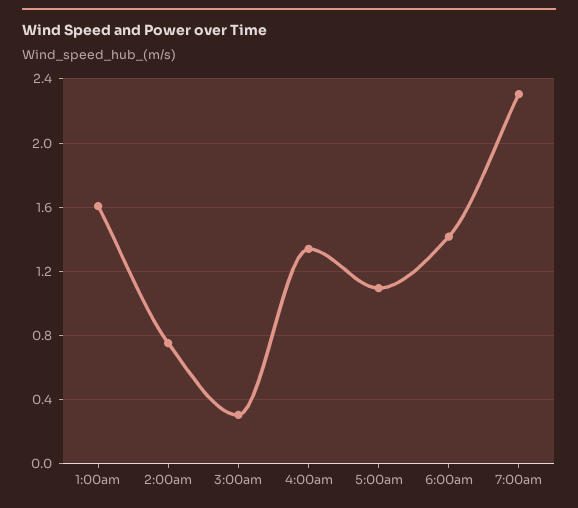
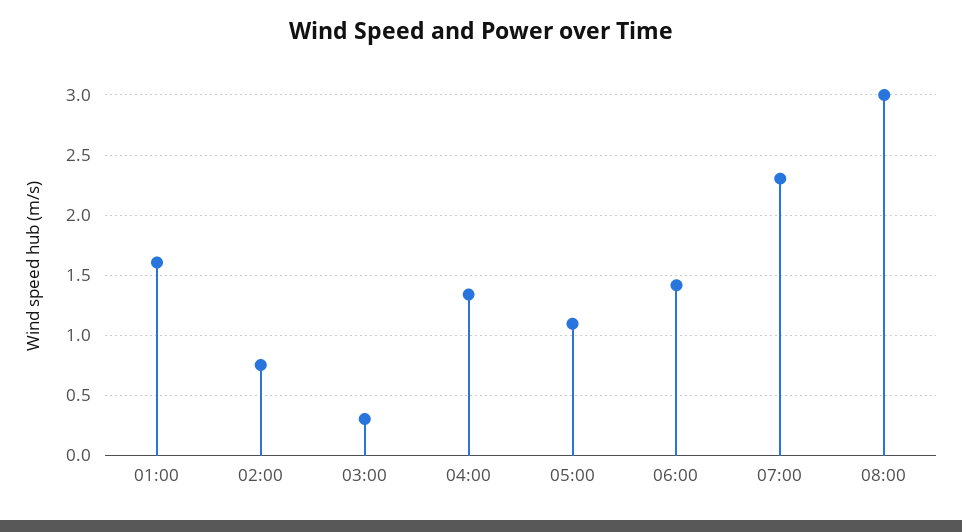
08:00: none -> 3

